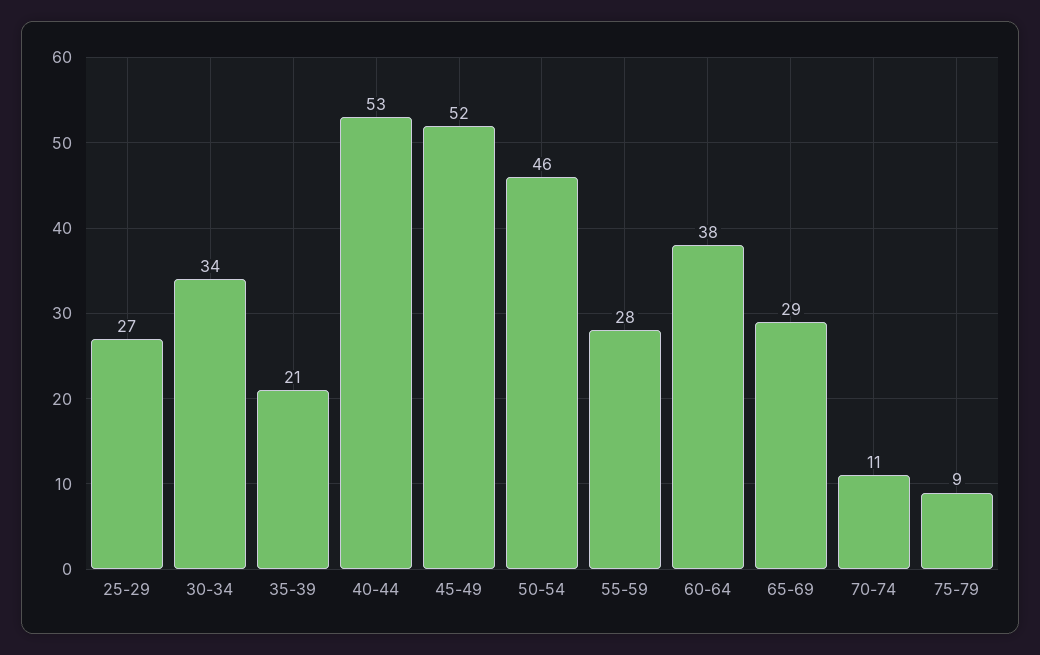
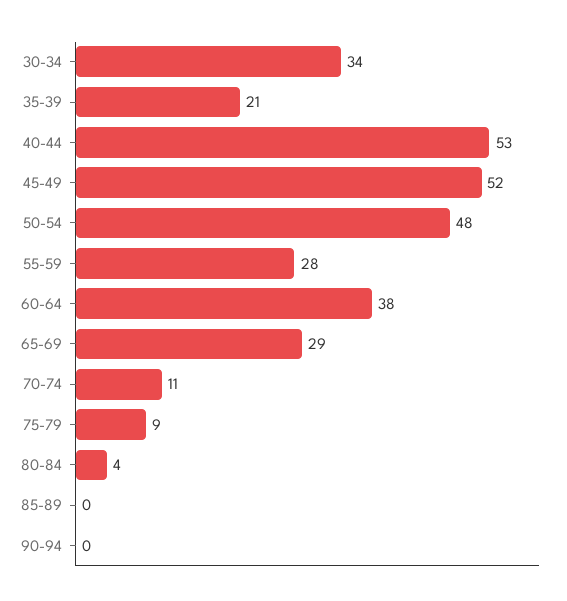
25-29: 27 -> none
50-54: 46 -> 48
80-84: none -> 4
85-89: none -> 0
90-94: none -> 0

